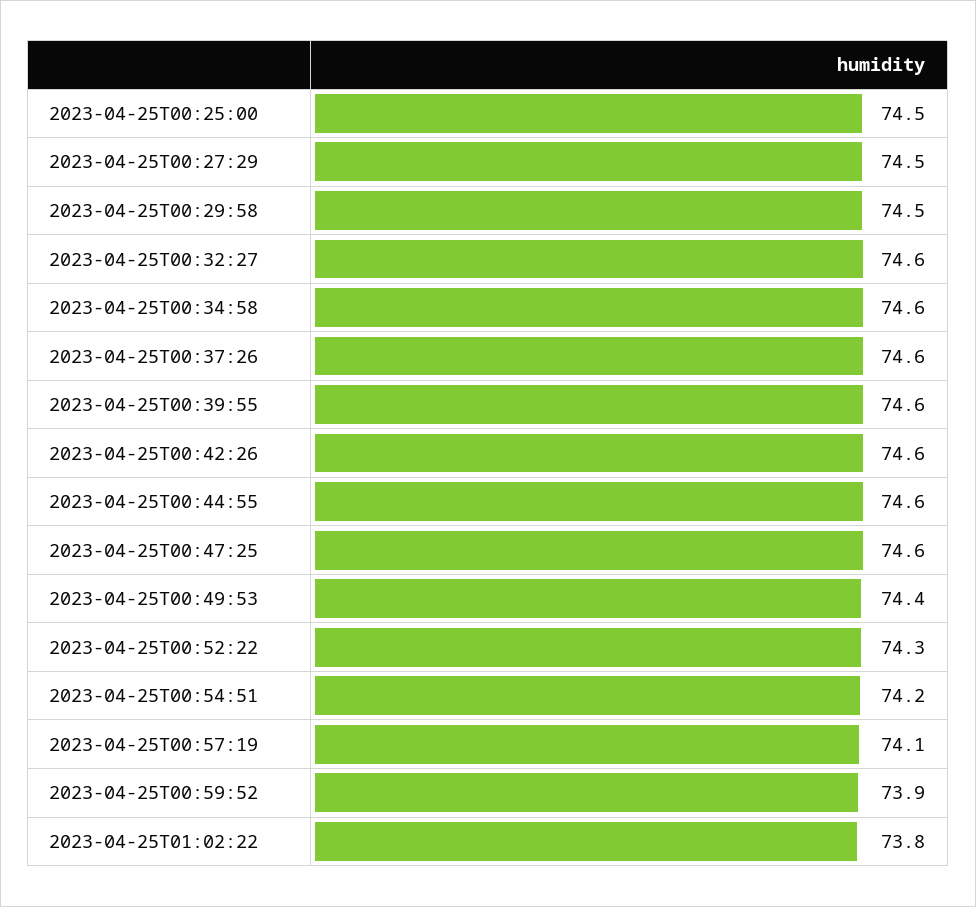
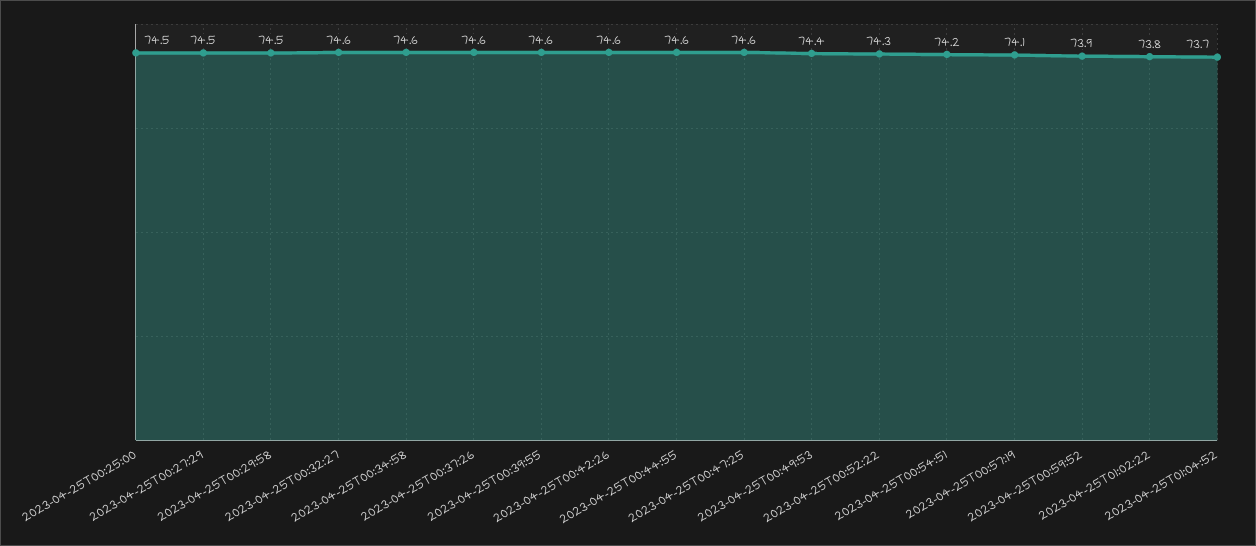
2023-04-25T01:04:52: none -> 73.7

